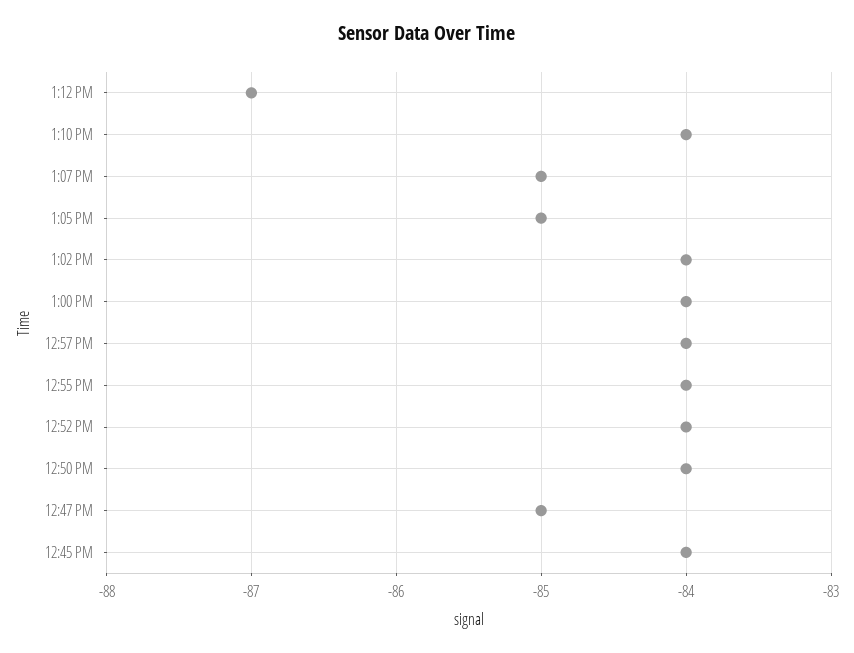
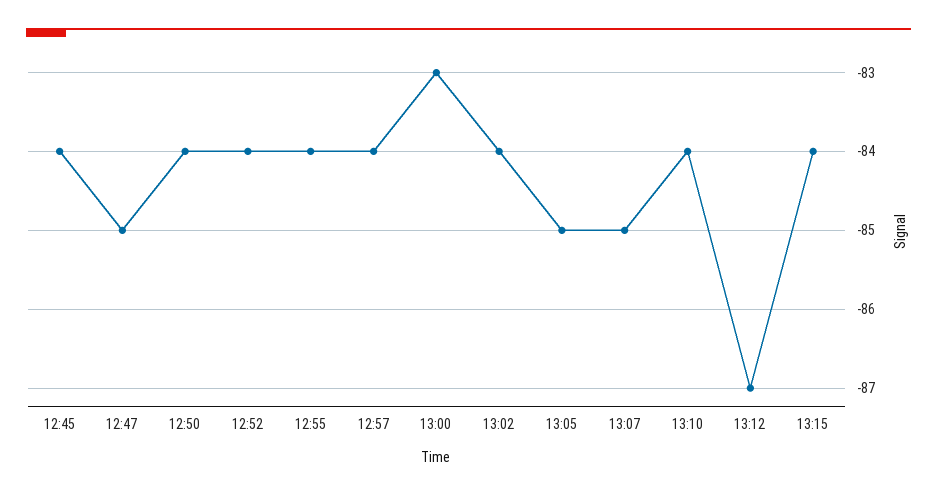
1:00 PM: -84 -> -83
13:15: none -> -84

